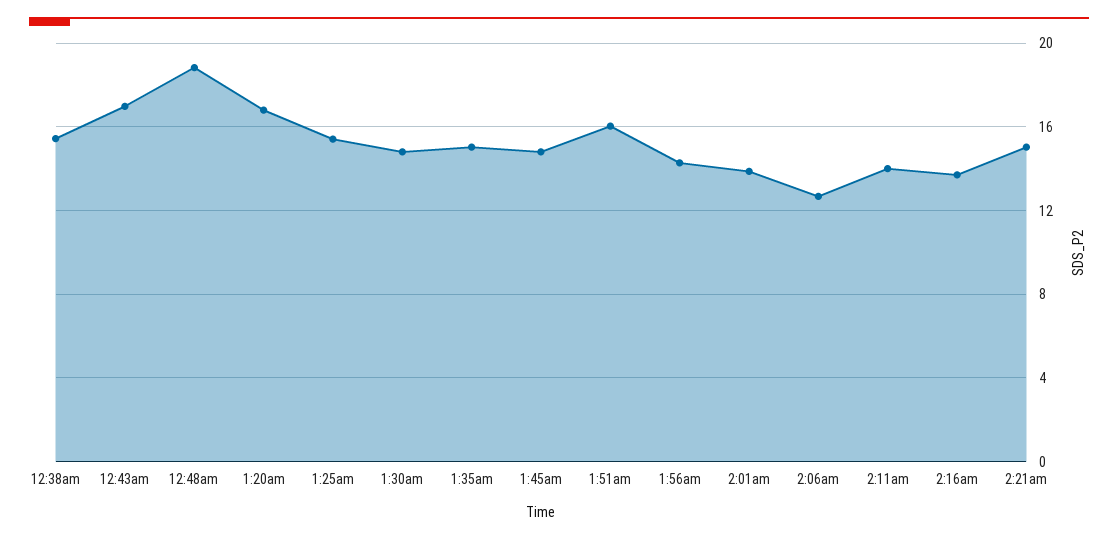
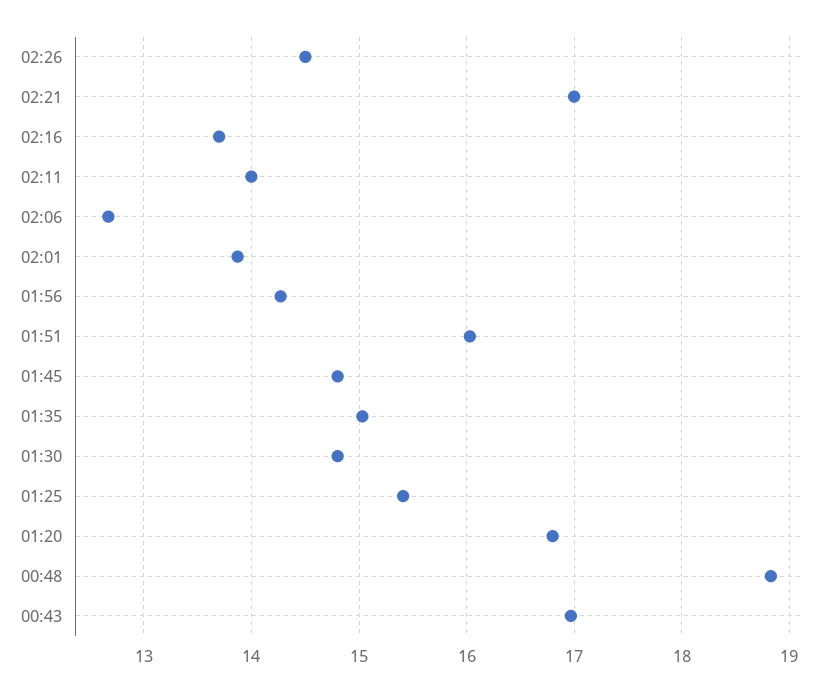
12:38am: 15.5 -> none
2:21am: 15 -> 17
02:26: none -> 14.5

